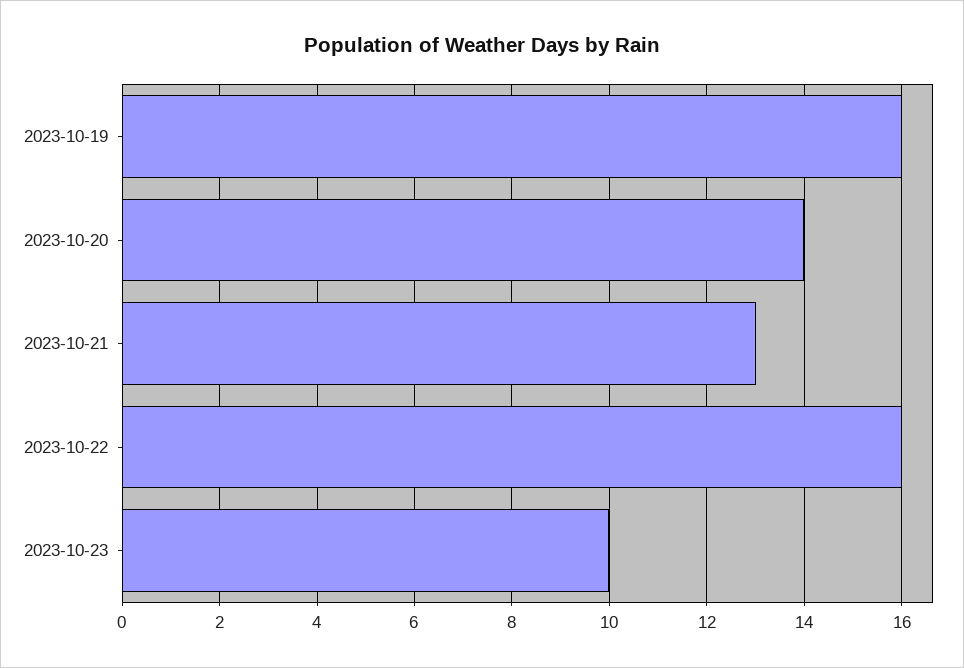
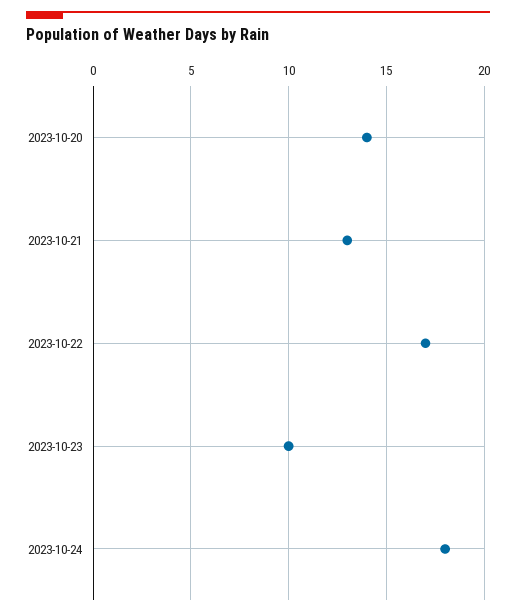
2023-10-19: 16 -> none
2023-10-22: 16 -> 17
2023-10-24: none -> 18

